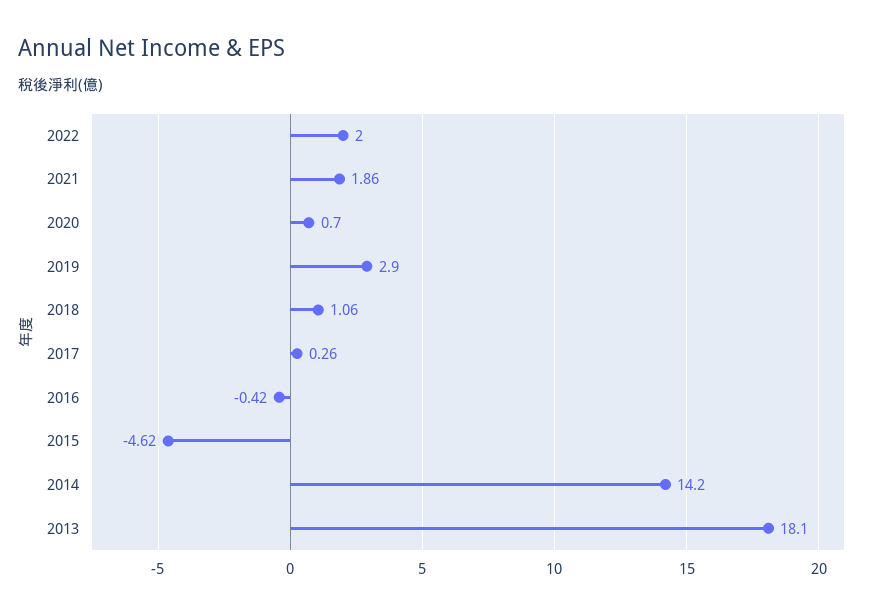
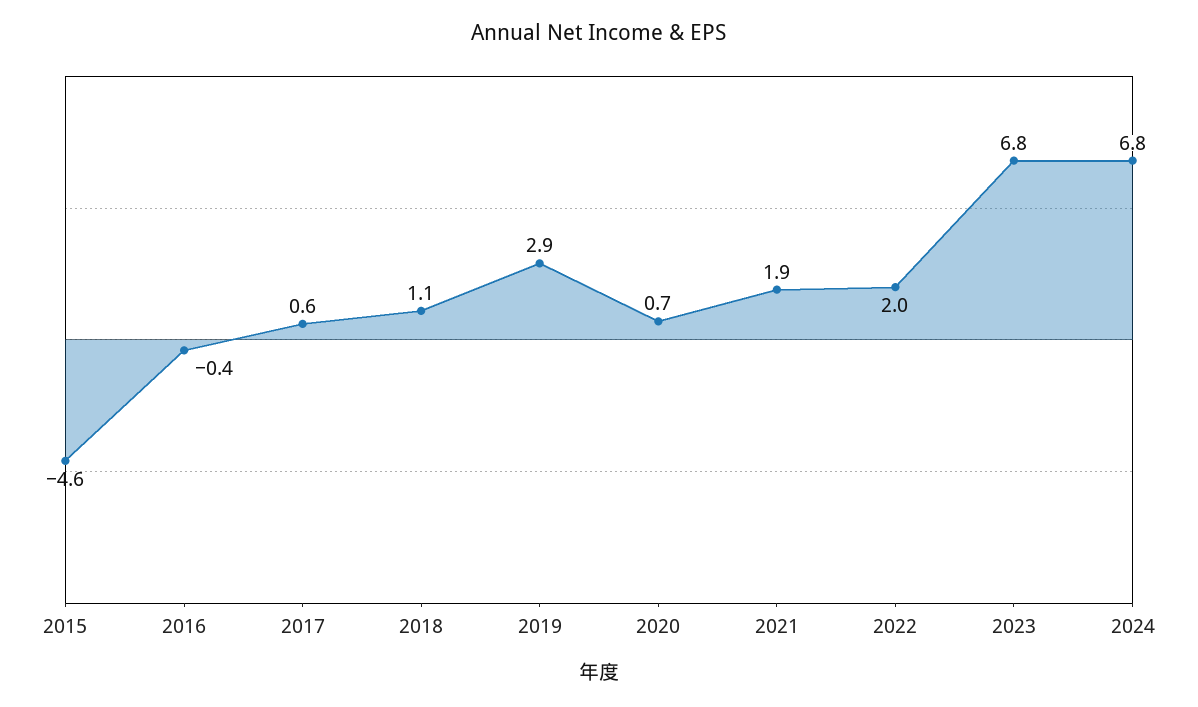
2017: 0.26 -> 0.6
2014: 14.2 -> none
2013: 18.1 -> none
2023: none -> 6.8
2024: none -> 6.8

